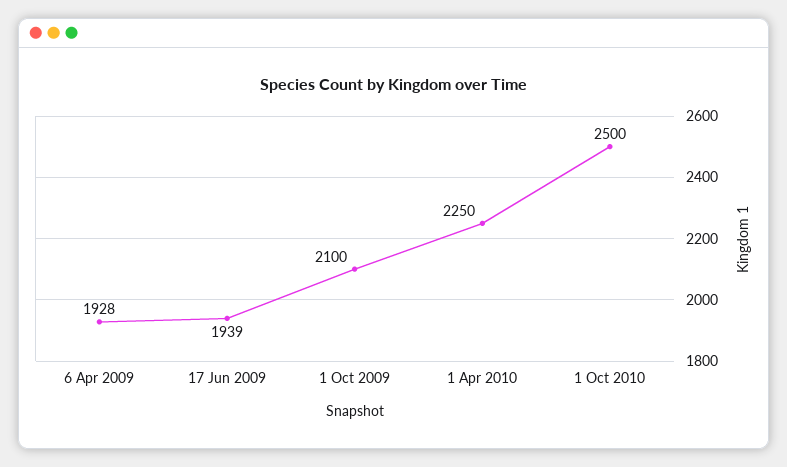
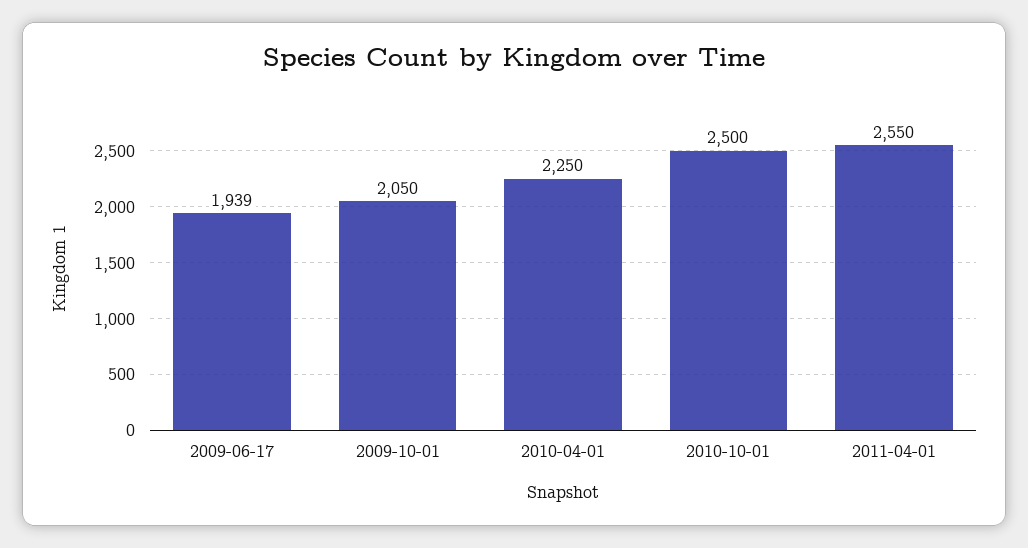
6 Apr 2009: 1928 -> none
1 Oct 2009: 2100 -> 2050
2011-04-01: none -> 2550

